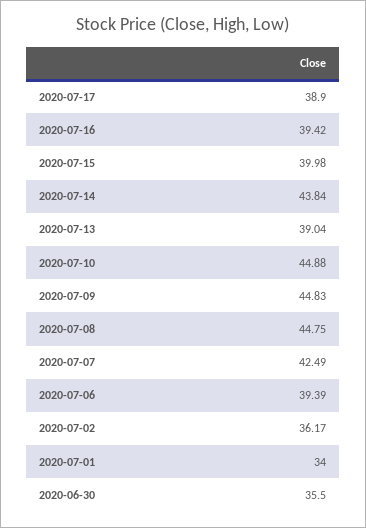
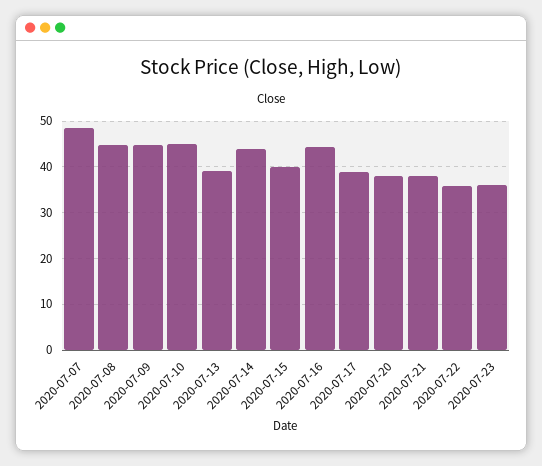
2020-07-16: 39.42 -> 44
2020-07-07: 42.49 -> 48
2020-07-06: 39.39 -> none
2020-07-02: 36.17 -> none
2020-07-01: 34 -> none
2020-06-30: 35.5 -> none
2020-07-20: none -> 38
2020-07-21: none -> 38
2020-07-22: none -> 36
2020-07-23: none -> 36

